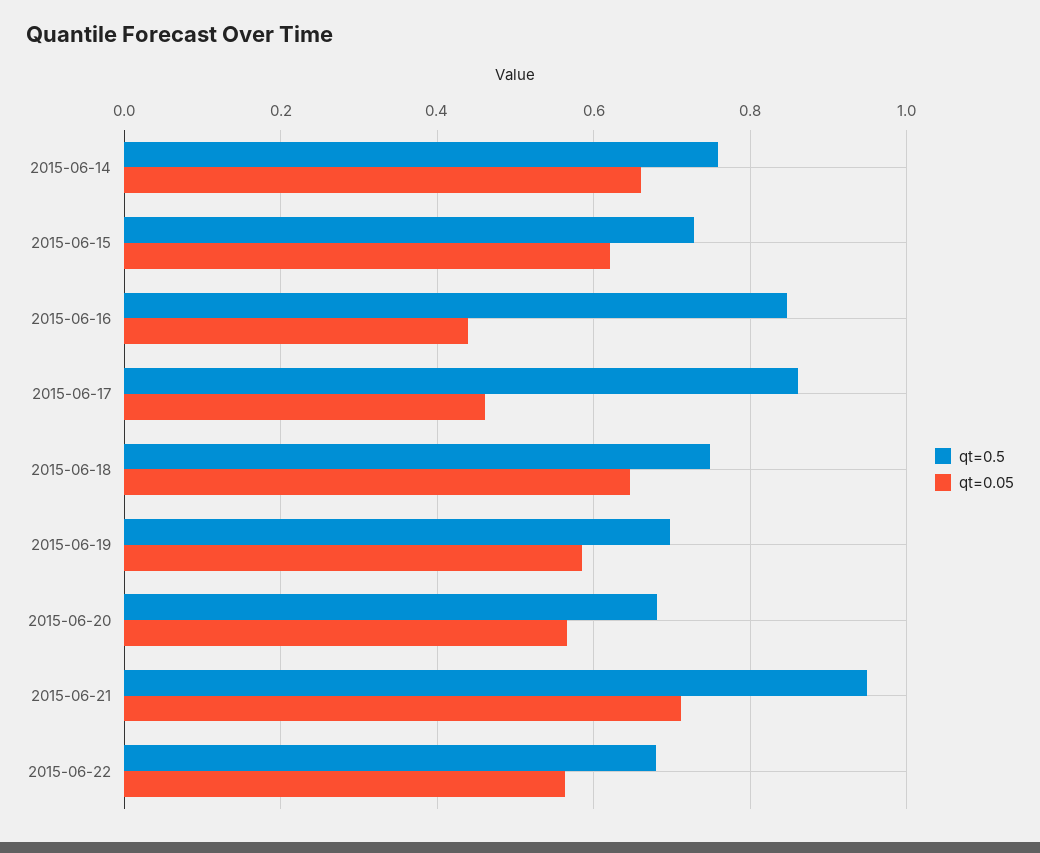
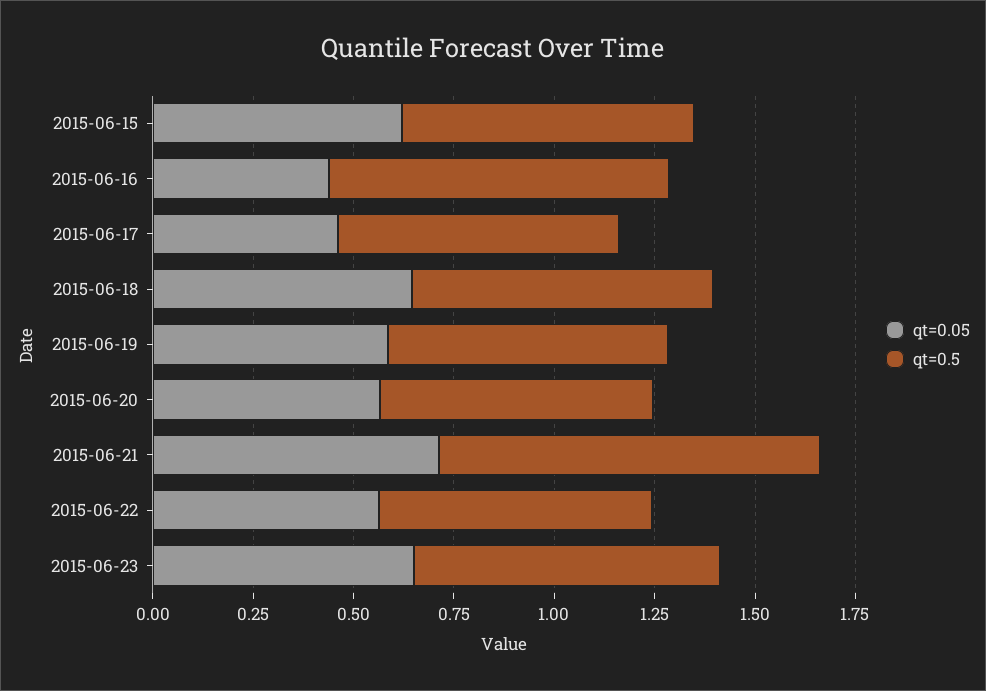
qt=0.5, 2015-06-14: 0.76 -> none
qt=0.05, 2015-06-14: 0.66 -> none
qt=0.5, 2015-06-17: 0.86 -> 0.7
qt=0.05, 2015-06-23: none -> 0.65
qt=0.5, 2015-06-23: none -> 0.75

